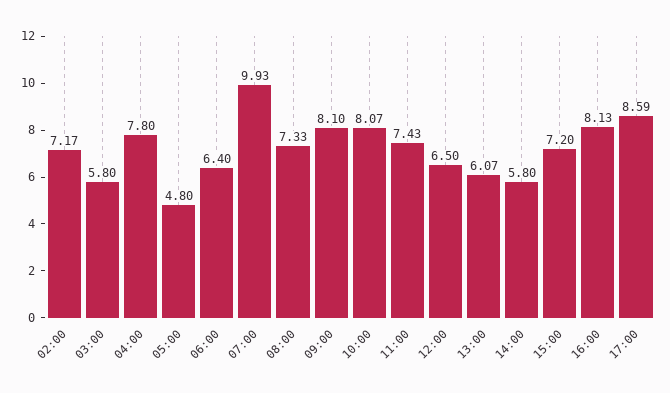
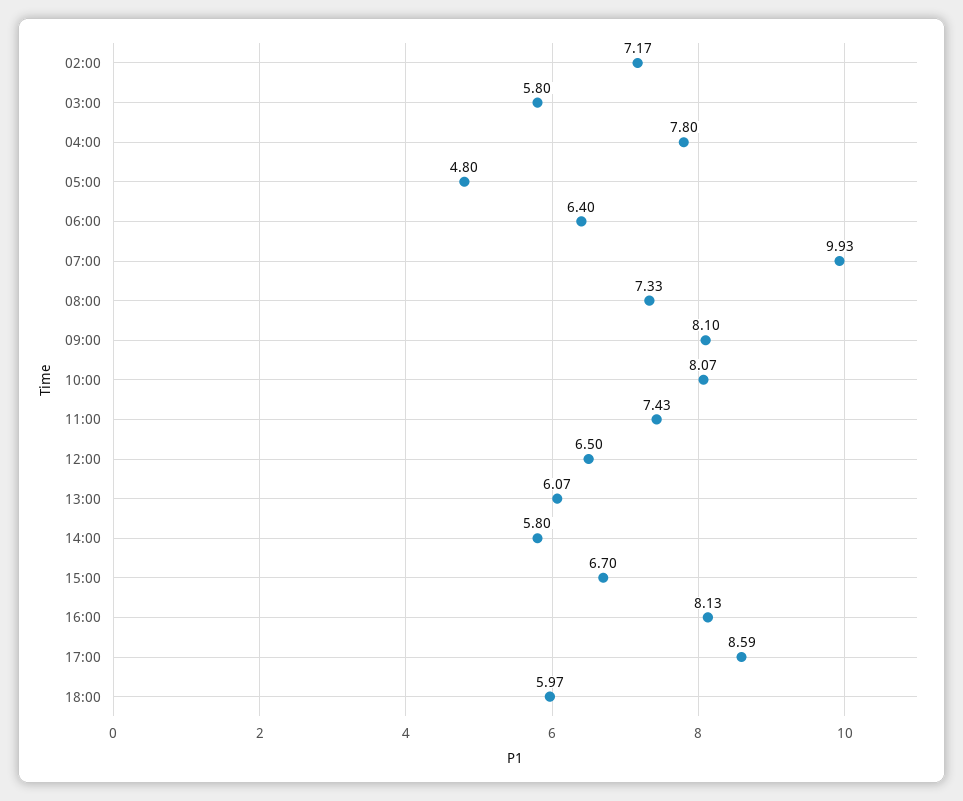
15:00: 7.2 -> 6.7
18:00: none -> 5.97

